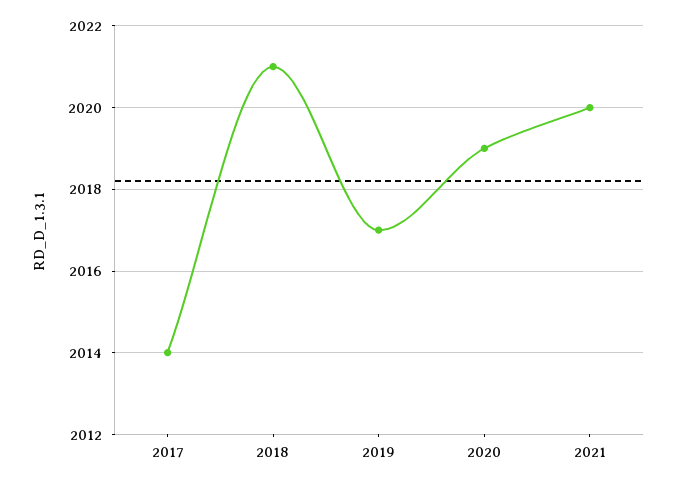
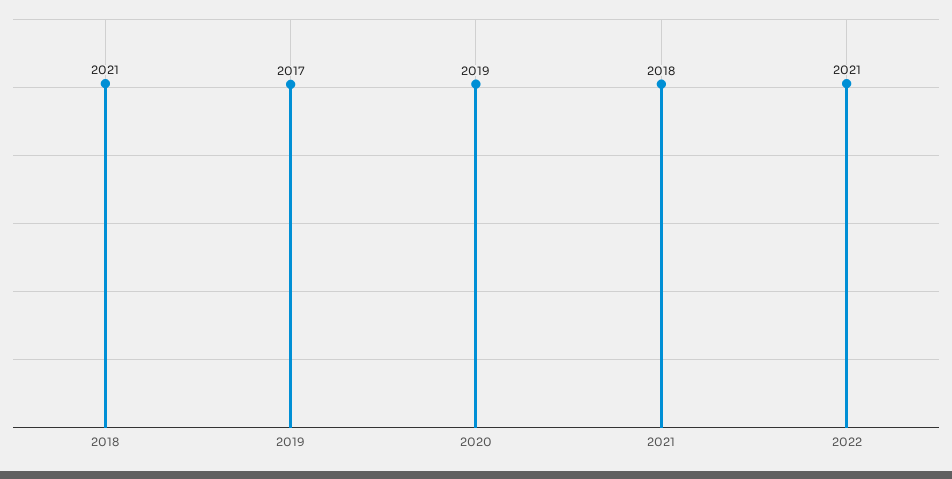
2017: 2014 -> none
2021: 2020 -> 2018
2022: none -> 2021

